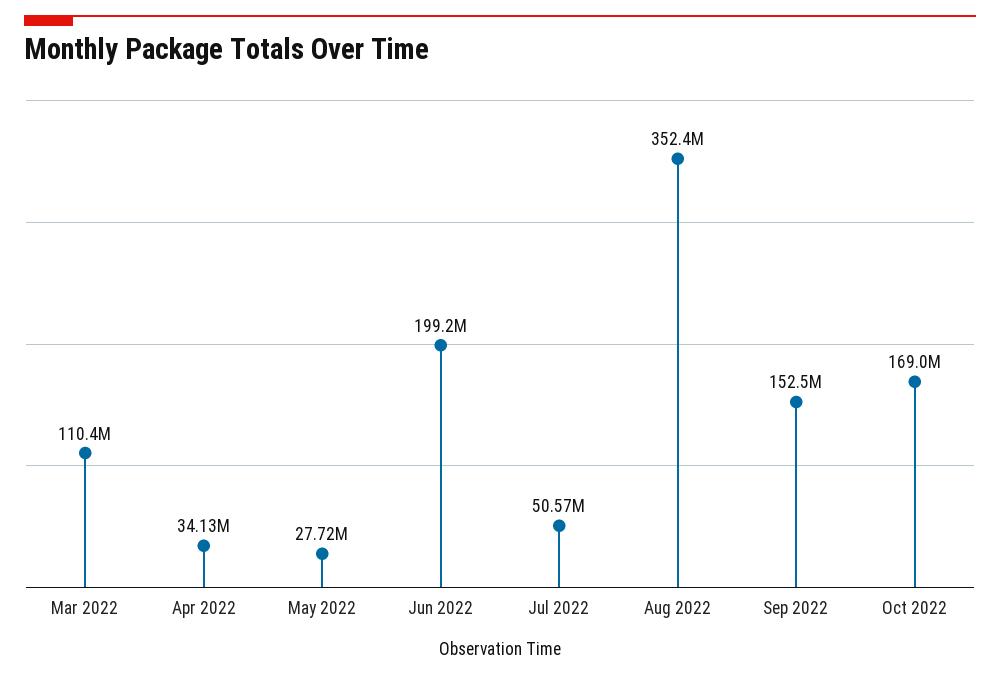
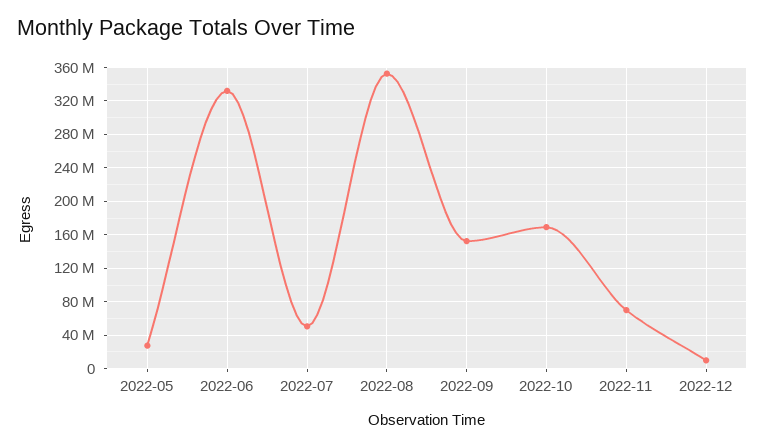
Mar 2022: 110400000 -> none
Apr 2022: 34130000 -> none
Jun 2022: 199200000 -> 330000000
2022-11: none -> 70000000
2022-12: none -> 10000000

